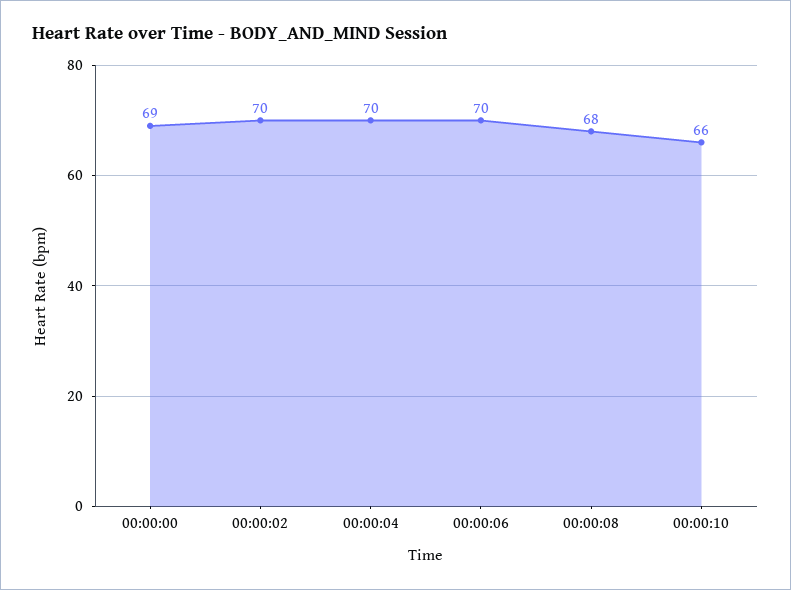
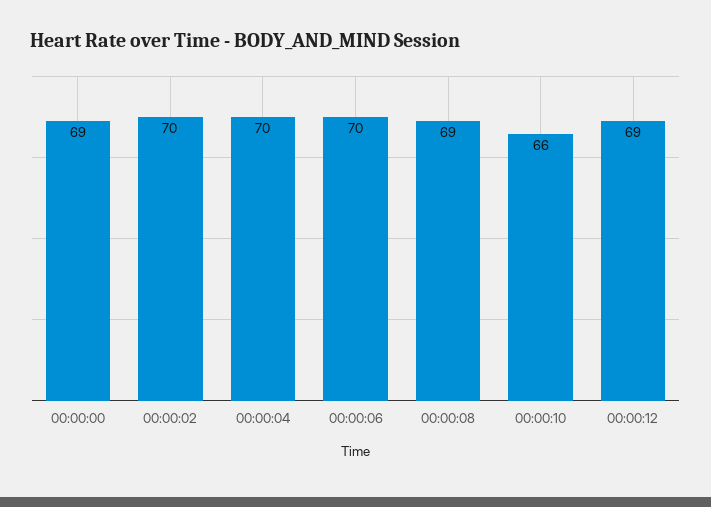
00:00:08: 68 -> 69
00:00:12: none -> 69

